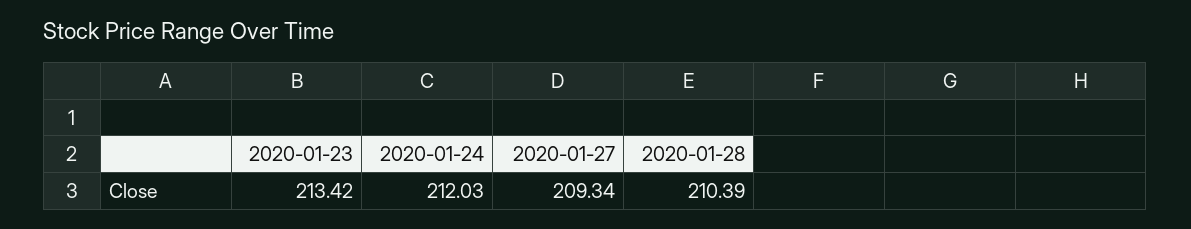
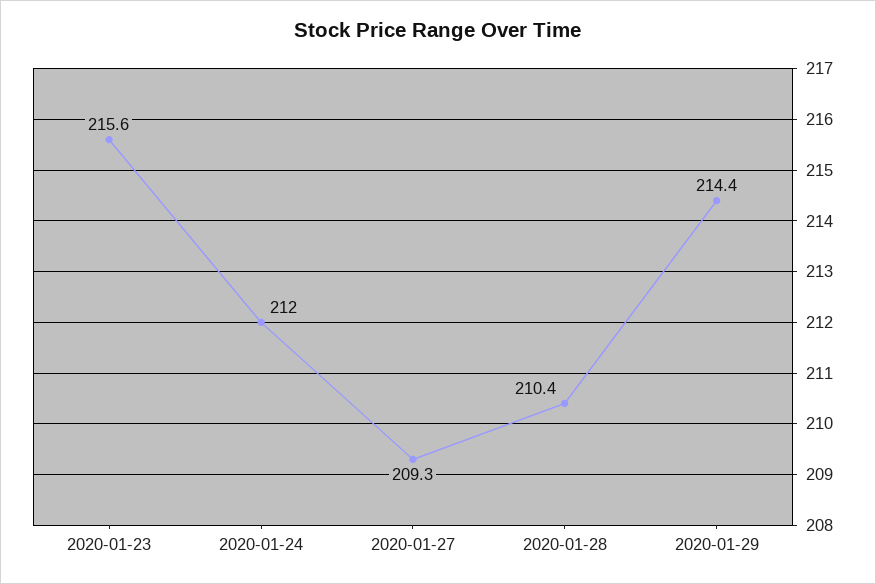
2020-01-23: 213.42 -> 215.6
2020-01-29: none -> 214.4

